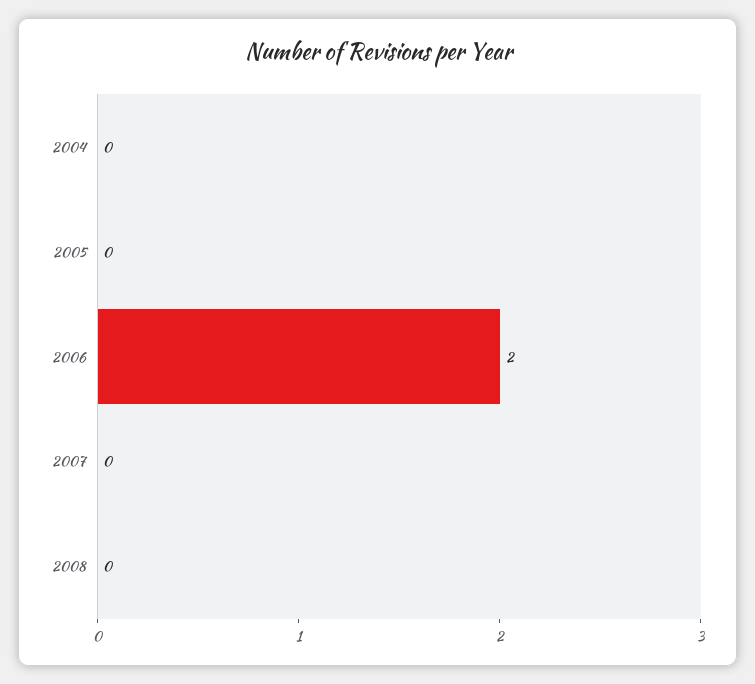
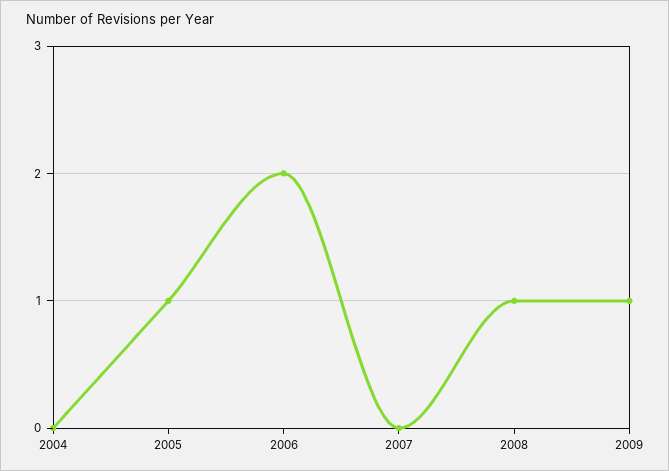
2005: 0 -> 1
2008: 0 -> 1
2009: none -> 1

